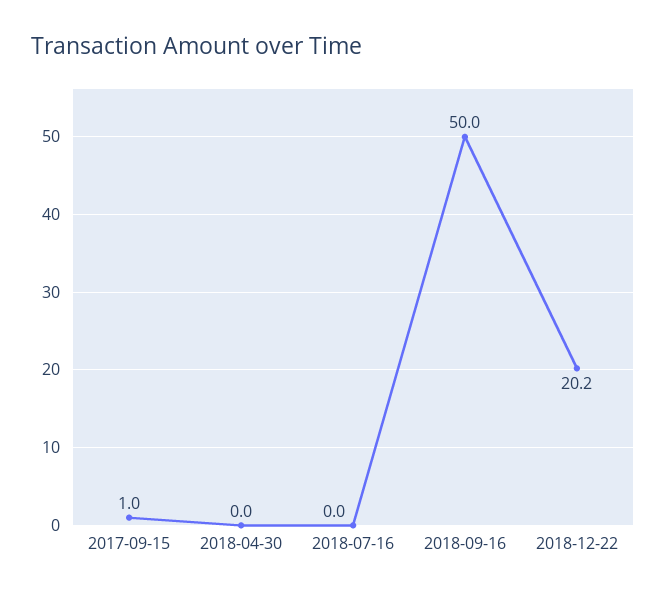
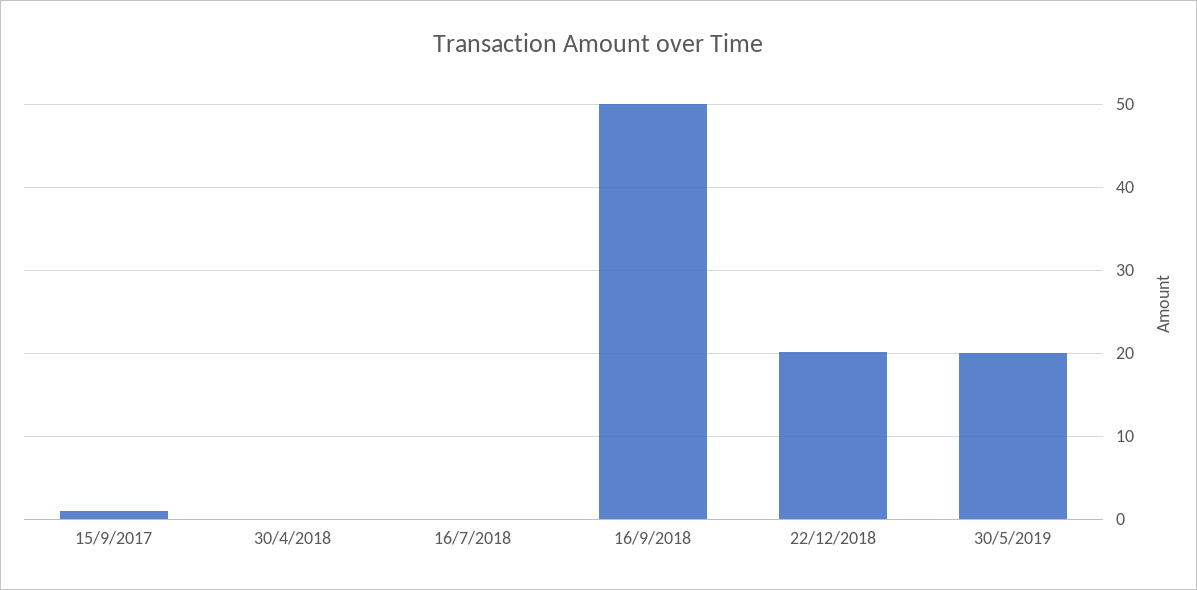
30/5/2019: none -> 20

